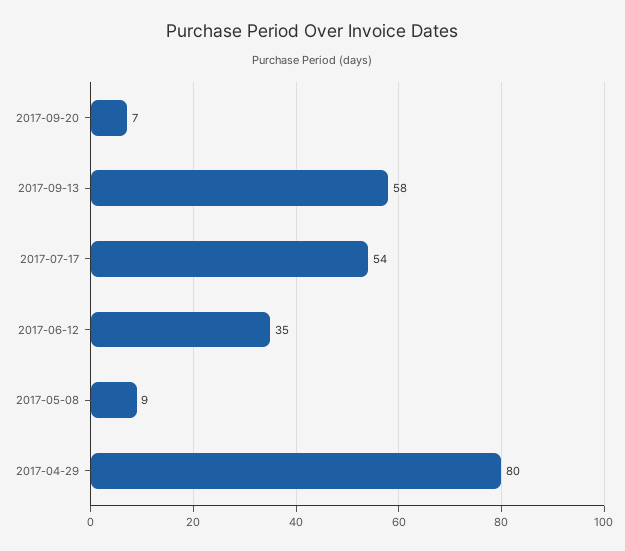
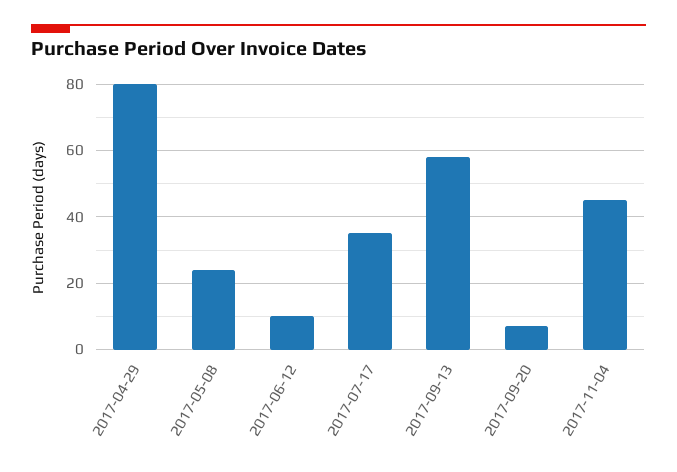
2017-07-17: 54 -> 35
2017-06-12: 35 -> 10
2017-05-08: 9 -> 25
2017-11-04: none -> 45

